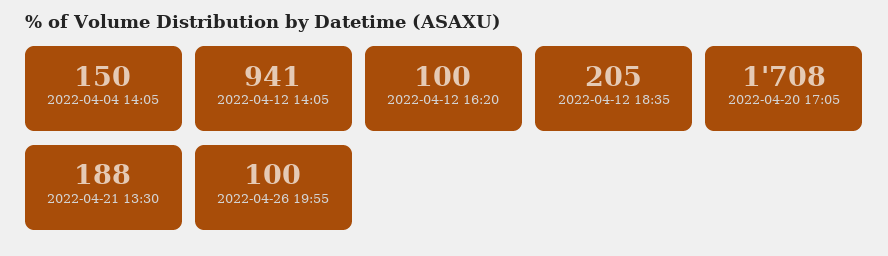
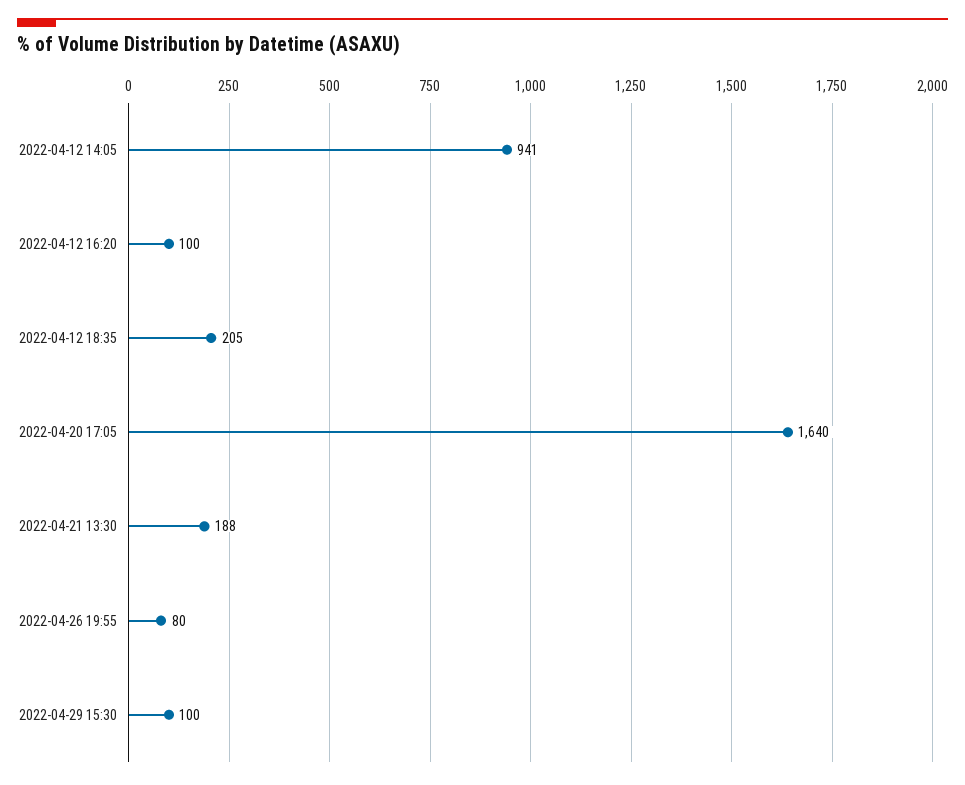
2022-04-04 14:05: 150 -> none
2022-04-20 17:05: 1708 -> 1640
2022-04-26 19:55: 100 -> 80
2022-04-29 15:30: none -> 100

